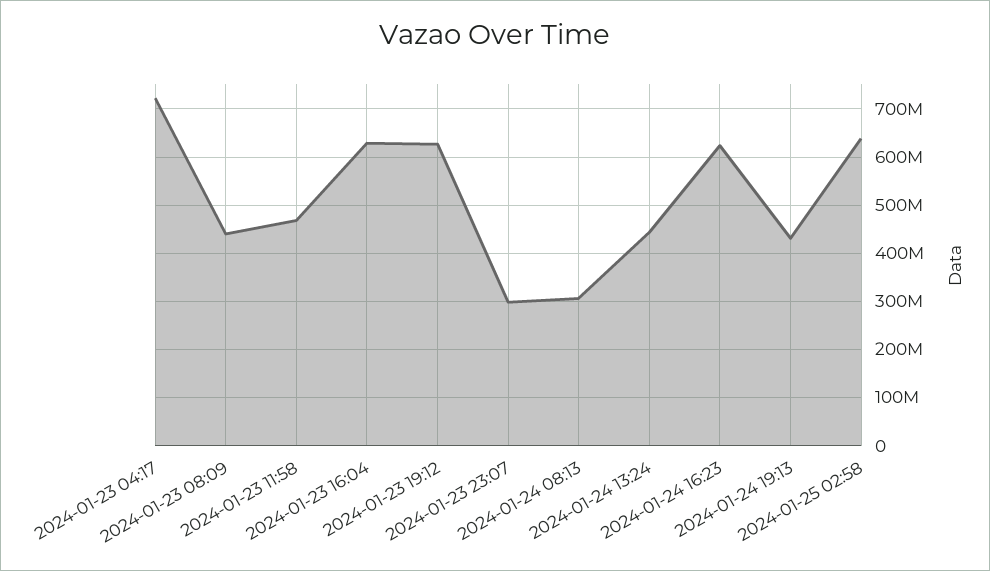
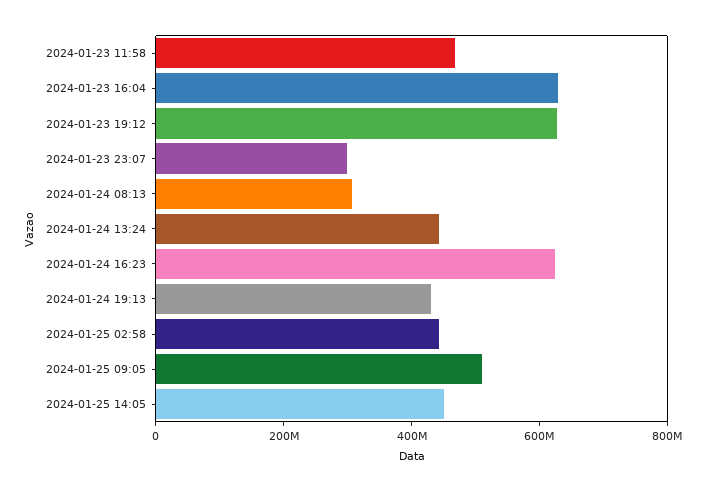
2024-01-23 04:17: 720000000 -> none
2024-01-23 08:09: 440000000 -> none
2024-01-25 02:58: 640000000 -> 450000000
2024-01-25 09:05: none -> 500000000
2024-01-25 14:05: none -> 450000000

